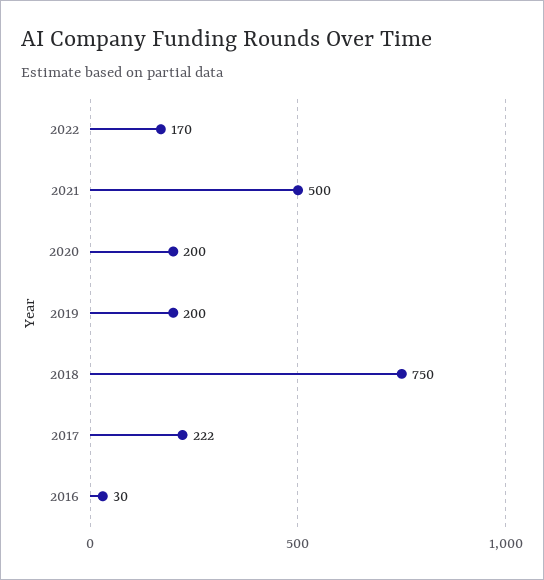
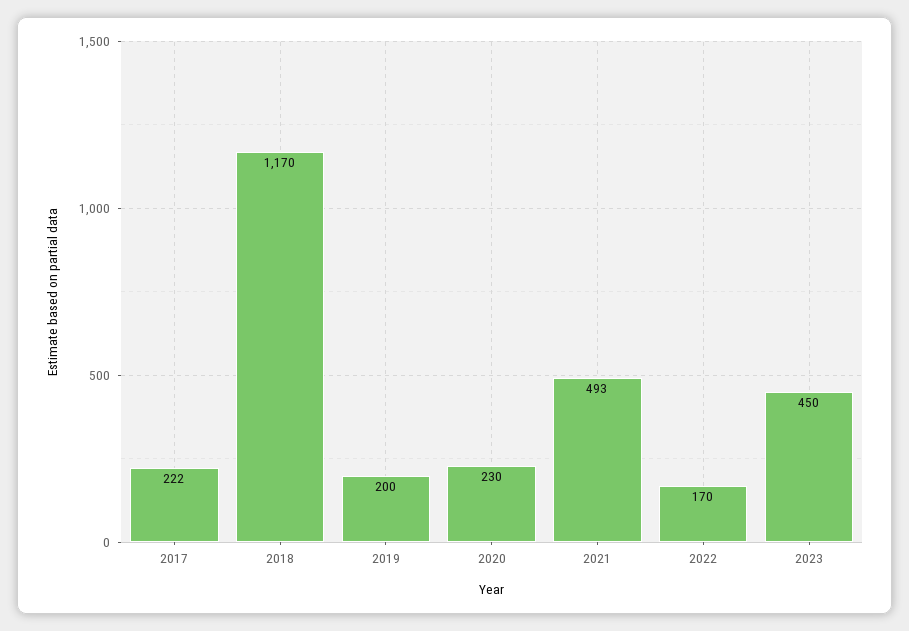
2021: 500 -> 493
2020: 200 -> 230
2018: 750 -> 1170
2016: 30 -> none
2023: none -> 450

